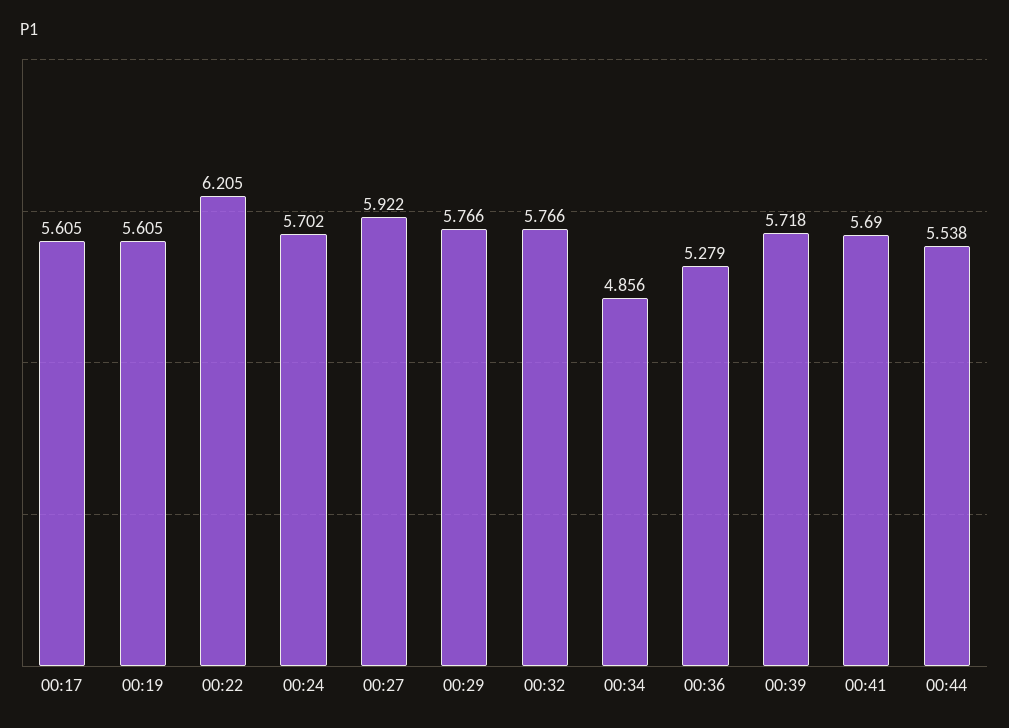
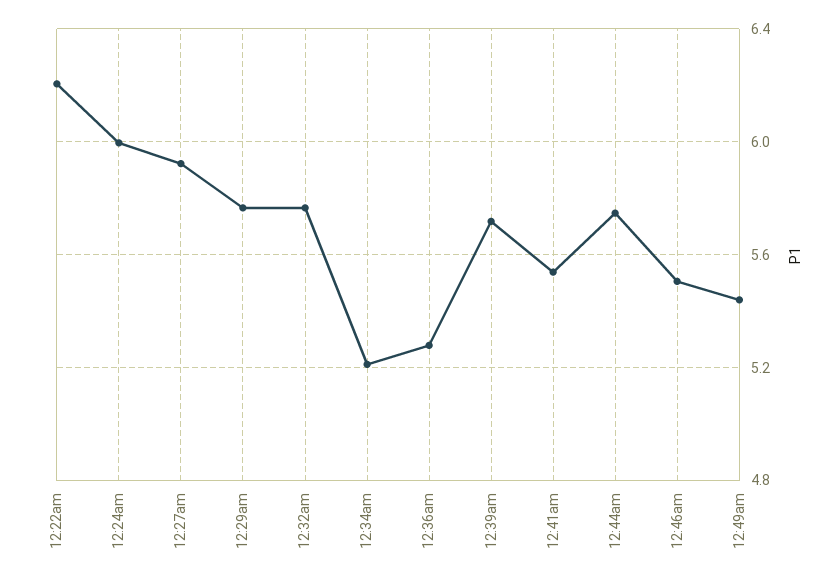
00:17: 5.605 -> none
00:19: 5.605 -> none
00:24: 5.702 -> 6
00:34: 4.856 -> 5.2
00:41: 5.69 -> 5.55
00:44: 5.538 -> 5.75
12:46am: none -> 5.5
12:49am: none -> 5.45

